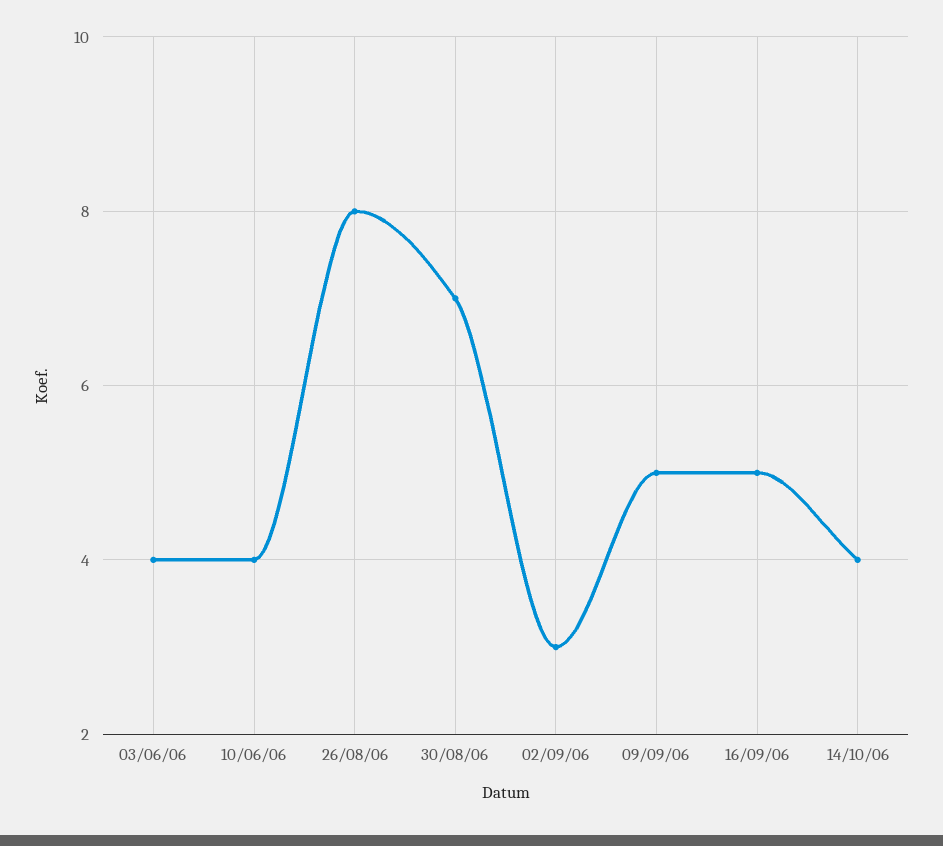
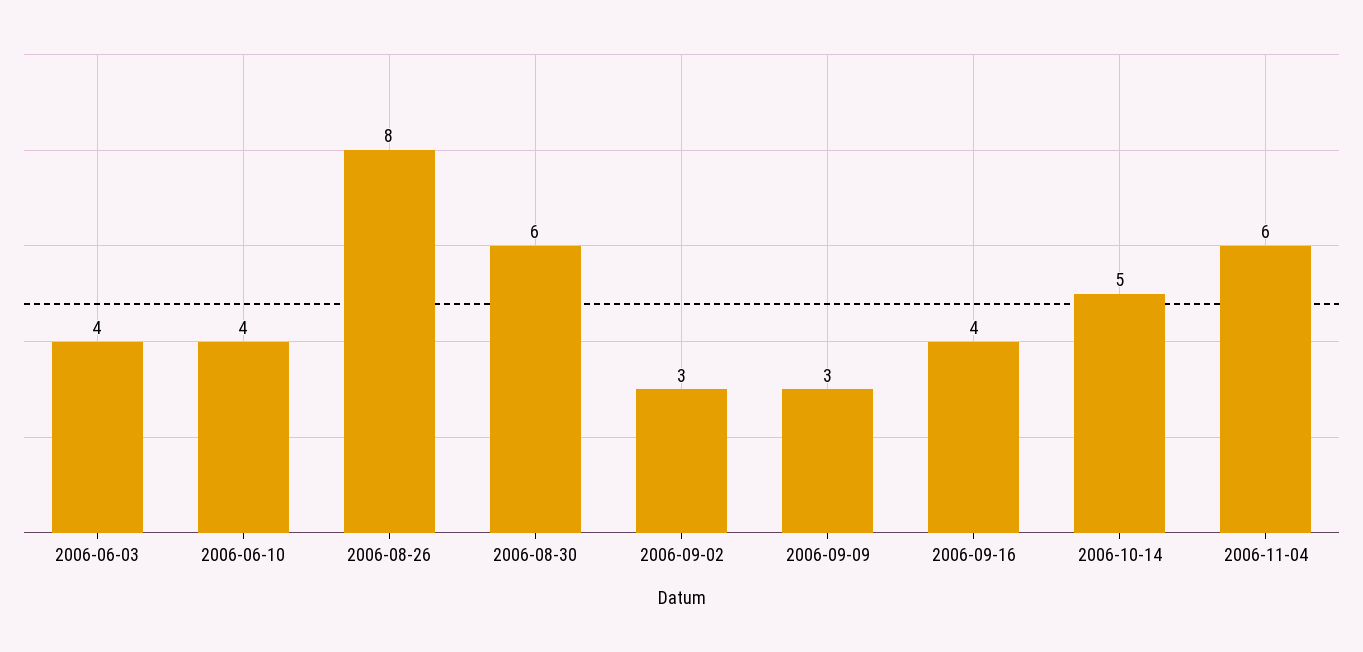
30/08/06: 7 -> 6
09/09/06: 5 -> 3
16/09/06: 5 -> 4
14/10/06: 4 -> 5
2006-11-04: none -> 6

